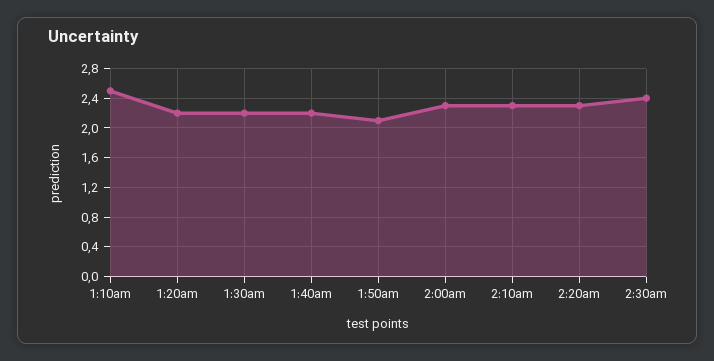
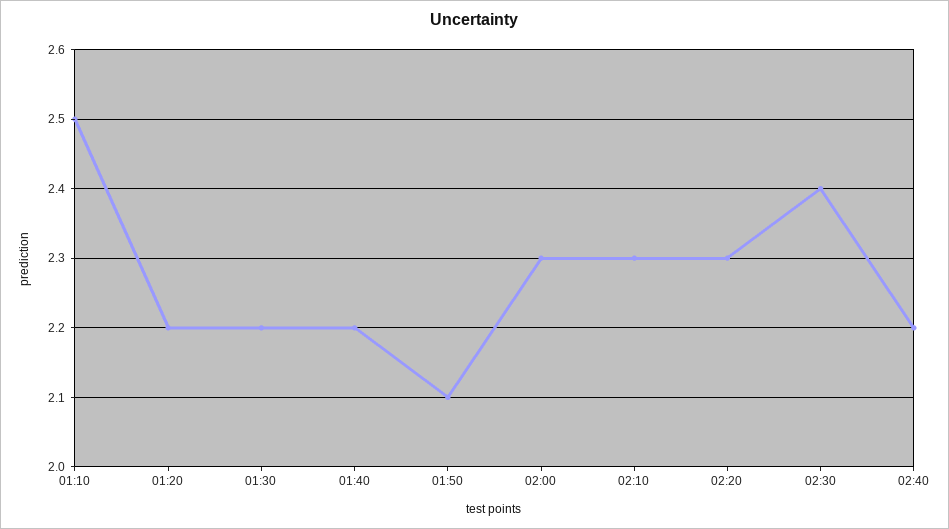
02:40: none -> 2.2

